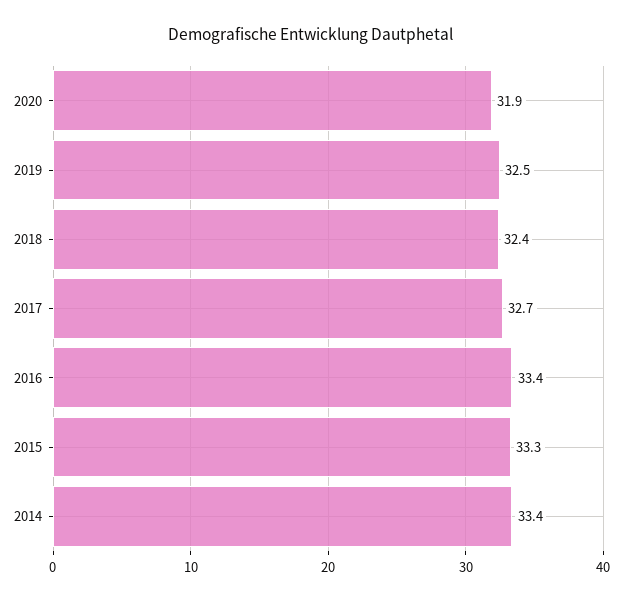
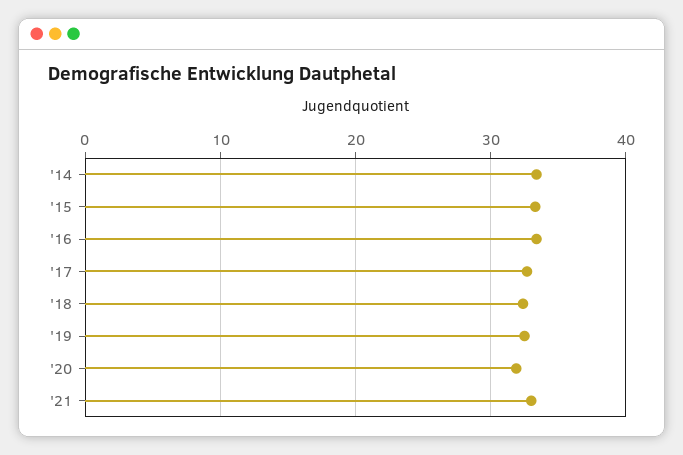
'21: none -> 33

